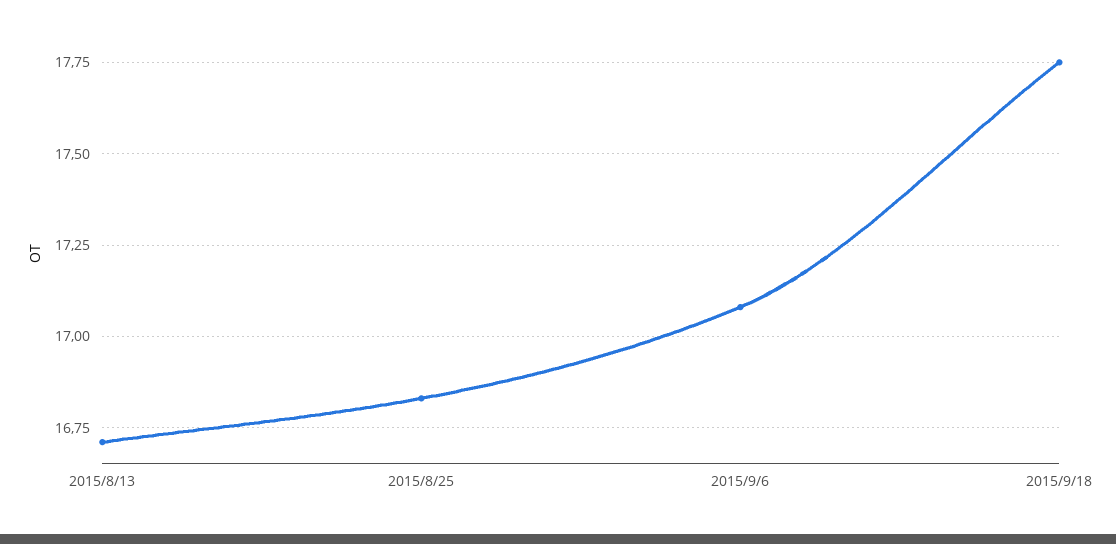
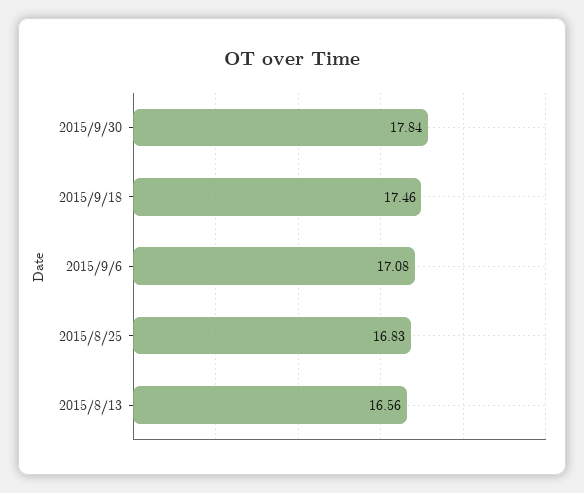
2015/8/13: 16.7 -> 16.56
2015/9/18: 17.75 -> 17.46
2015/9/30: none -> 17.84

